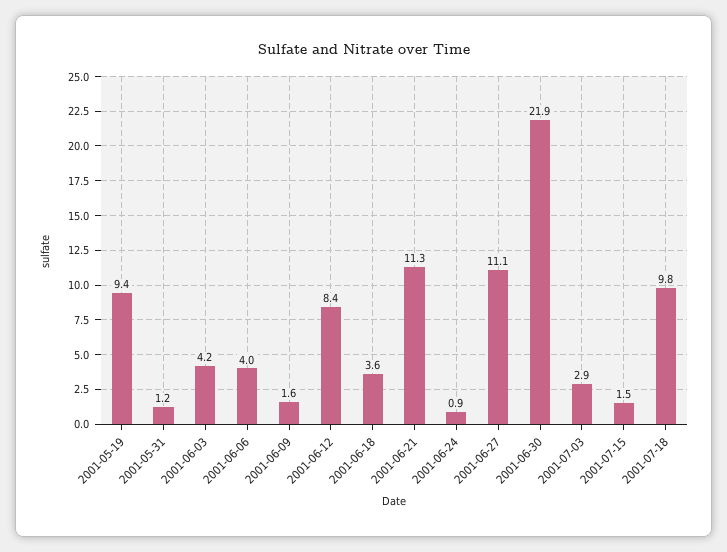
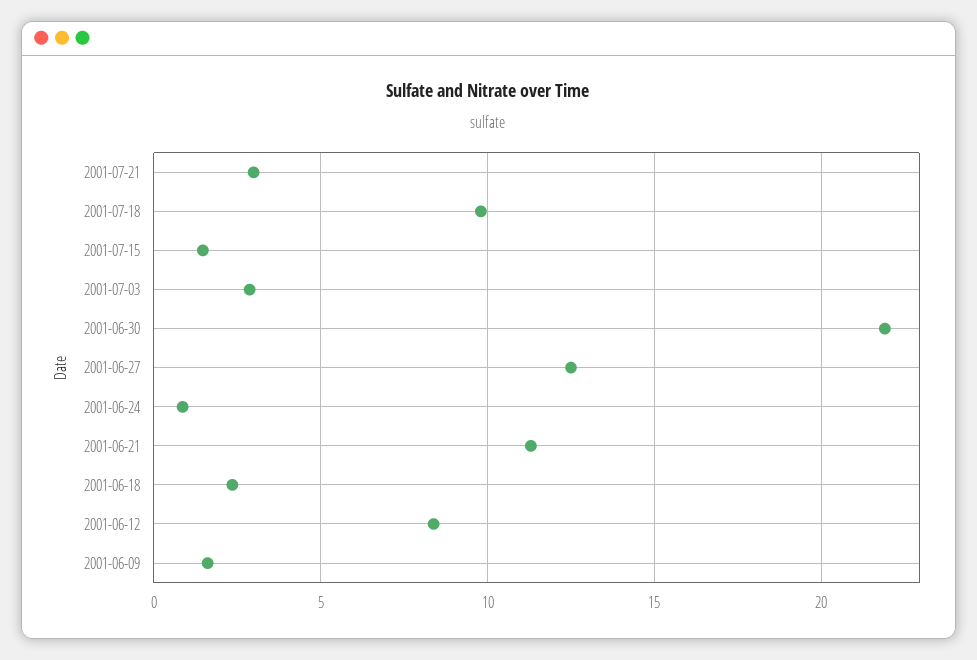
2001-05-19: 9.4 -> none
2001-05-31: 1.2 -> none
2001-06-03: 4.2 -> none
2001-06-06: 4 -> none
2001-06-18: 3.6 -> 2.5
2001-06-27: 11.1 -> 12.5
2001-07-21: none -> 3

